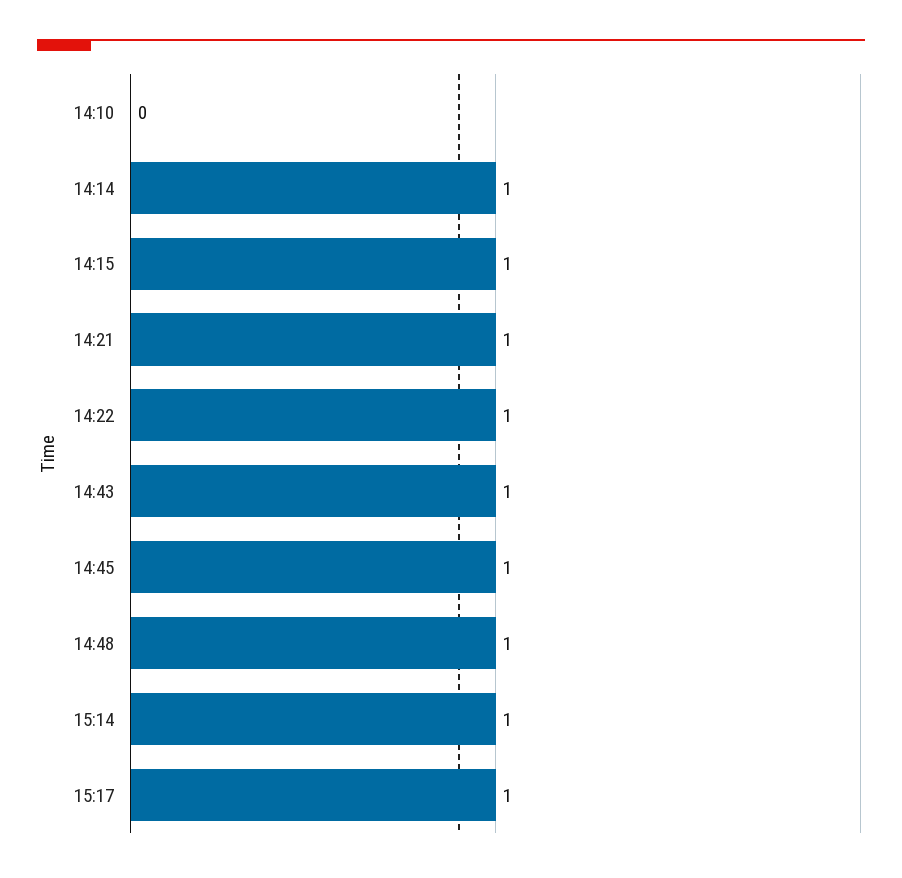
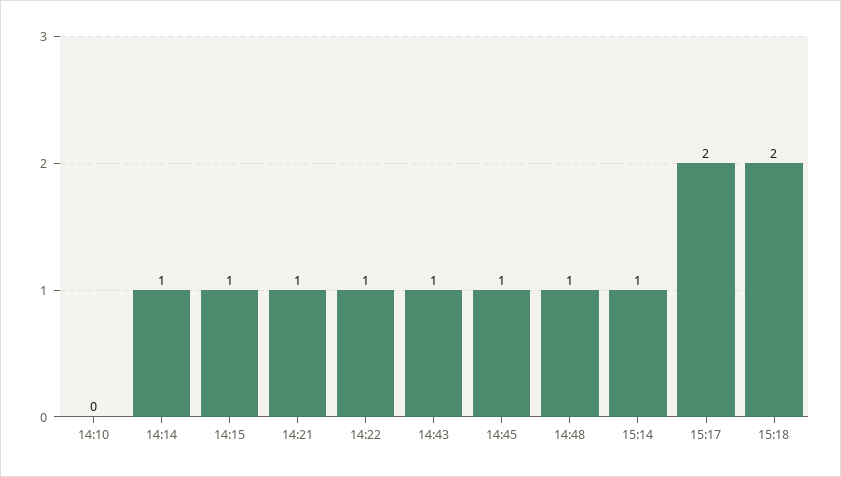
15:17: 1 -> 2
15:18: none -> 2

